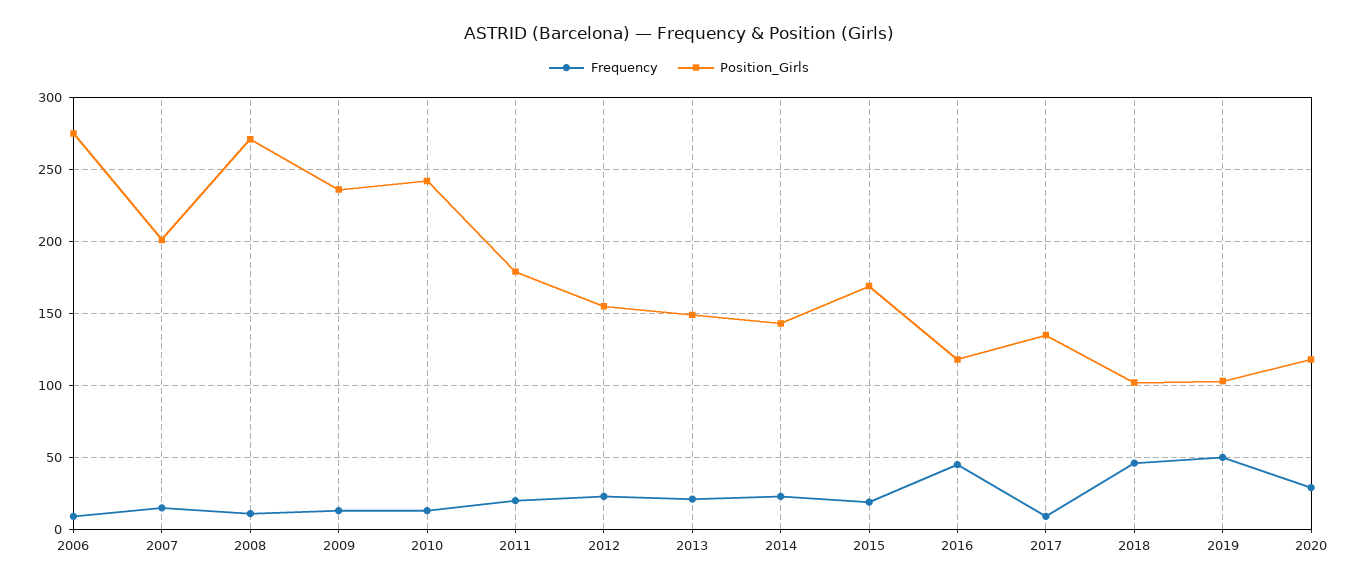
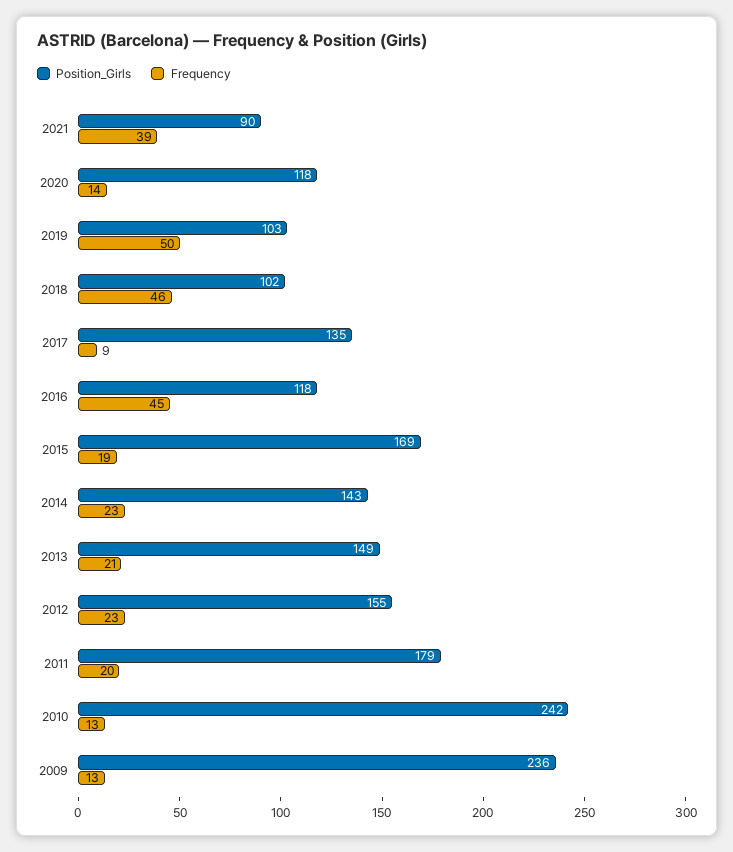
Frequency, 2006: 10 -> none
Position_Girls, 2006: 275 -> none
Frequency, 2007: 15 -> none
Position_Girls, 2007: 200 -> none
Frequency, 2008: 10 -> none
Position_Girls, 2008: 270 -> none
Frequency, 2020: 30 -> 14
Position_Girls, 2021: none -> 90
Frequency, 2021: none -> 39

